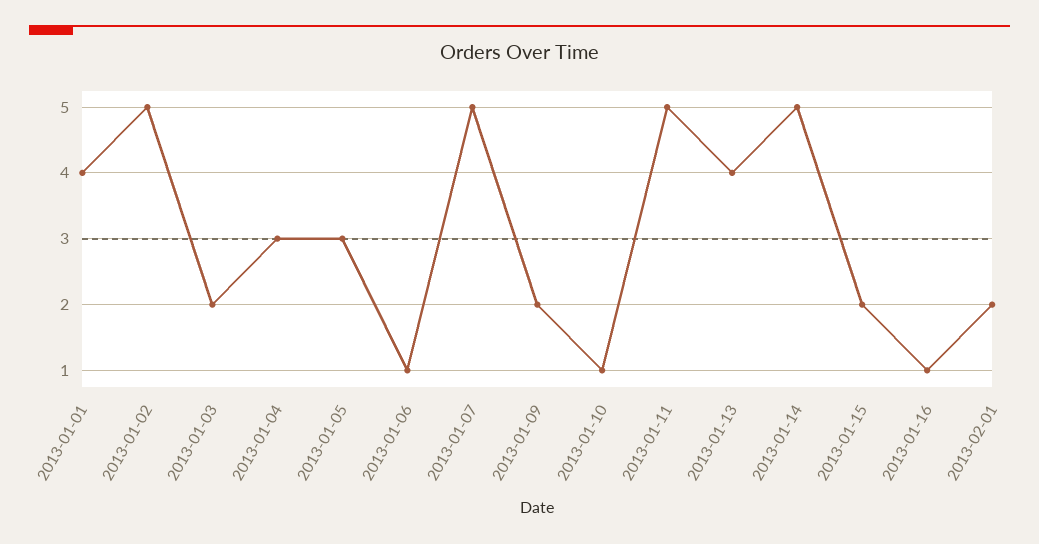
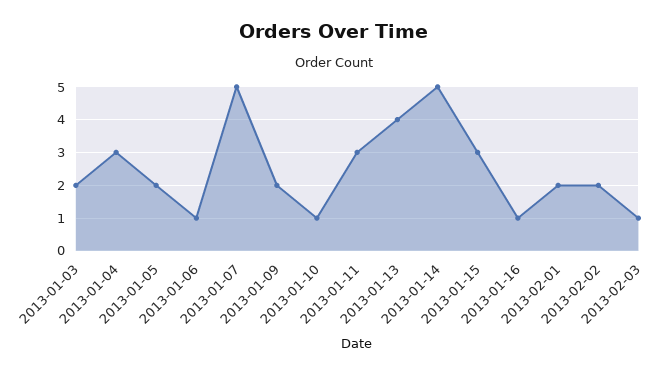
2013-01-01: 4 -> none
2013-01-02: 5 -> none
2013-01-05: 3 -> 2
2013-01-11: 5 -> 3
2013-01-15: 2 -> 3
2013-02-02: none -> 2
2013-02-03: none -> 1

